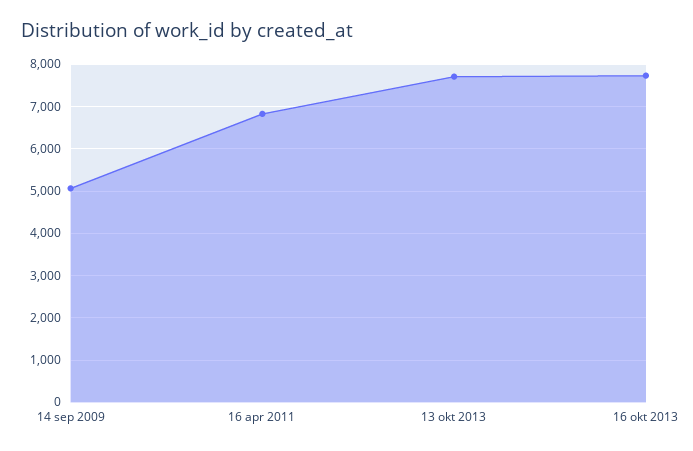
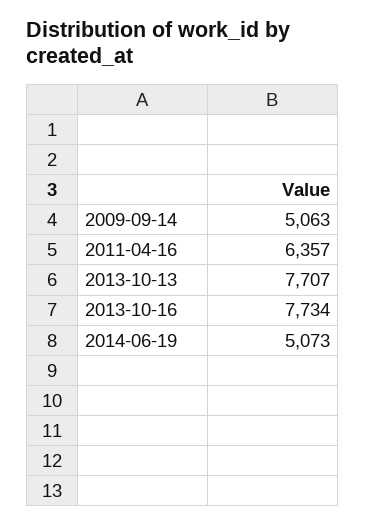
16 apr 2011: 6800 -> 6357
2014-06-19: none -> 5073

